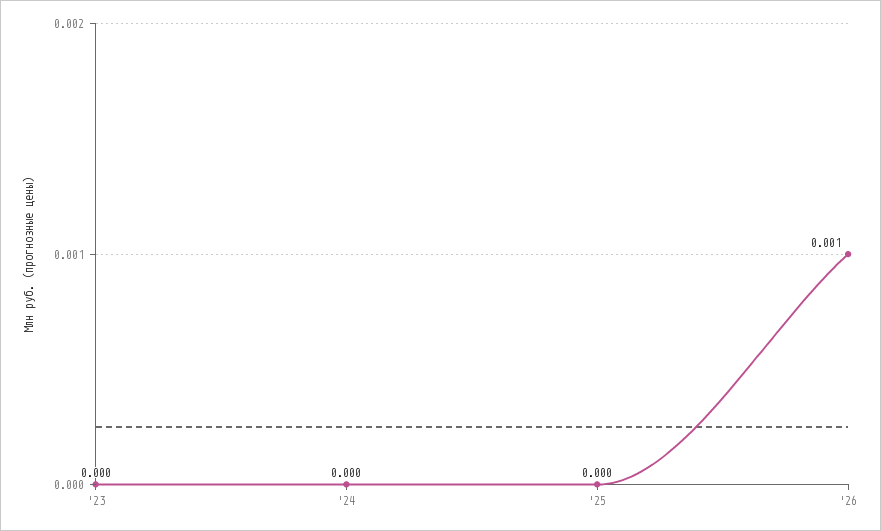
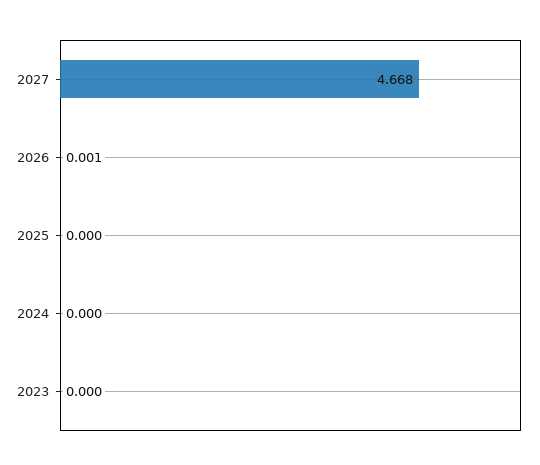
2027: none -> 4.668

